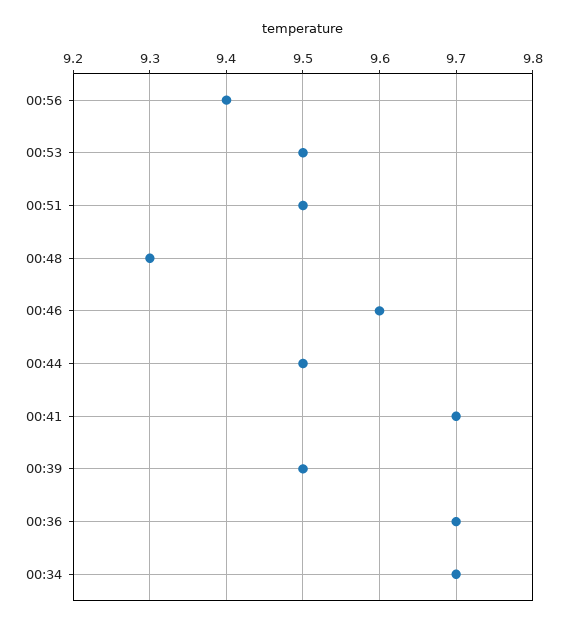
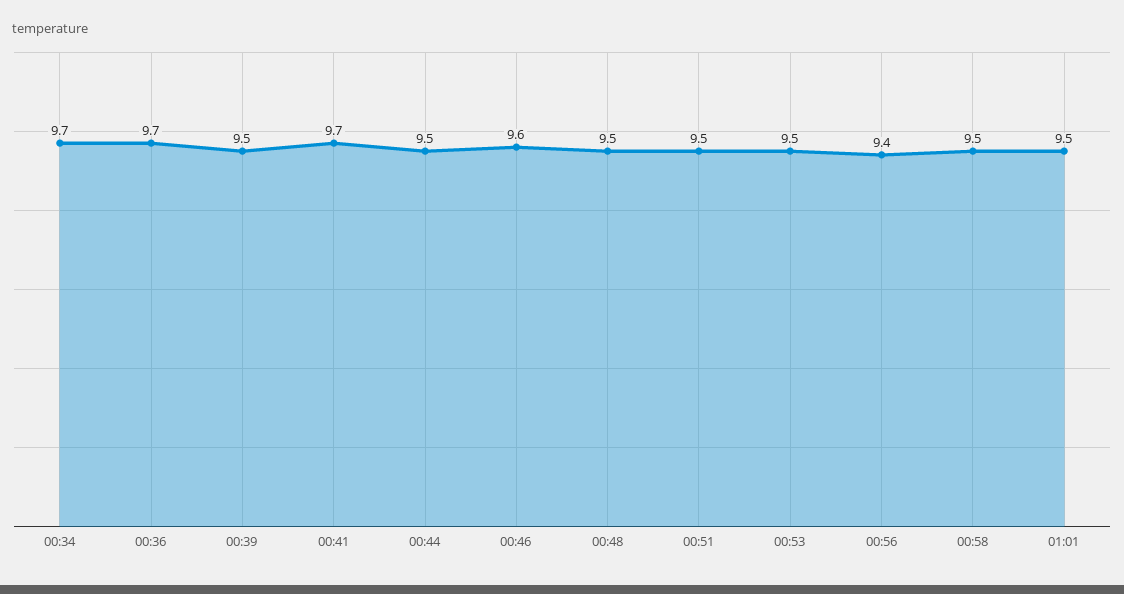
00:48: 9.3 -> 9.5
00:58: none -> 9.5
01:01: none -> 9.5

